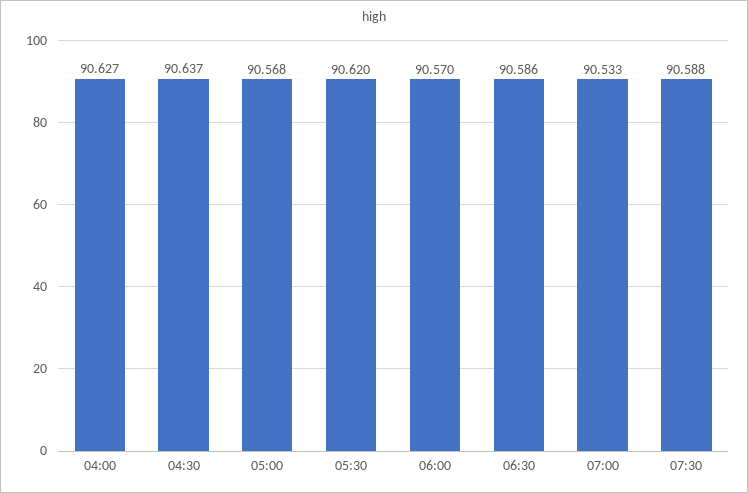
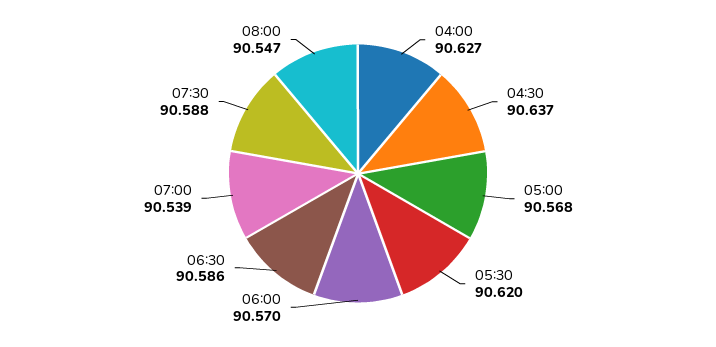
07:00: 90.533 -> 90.539
08:00: none -> 90.547

